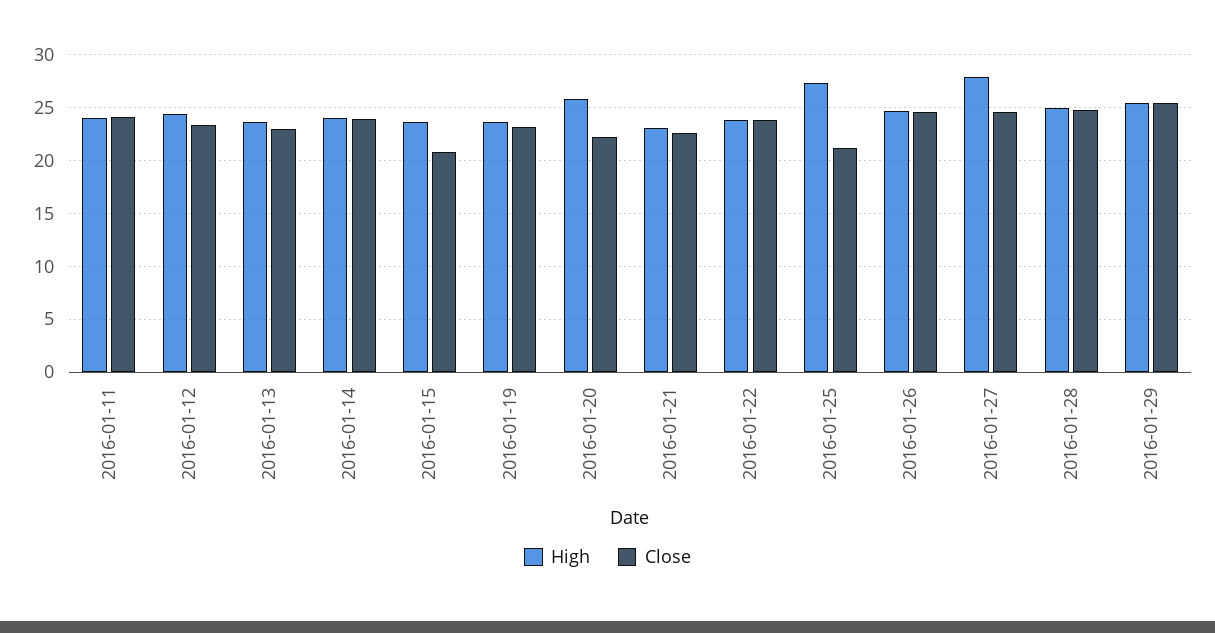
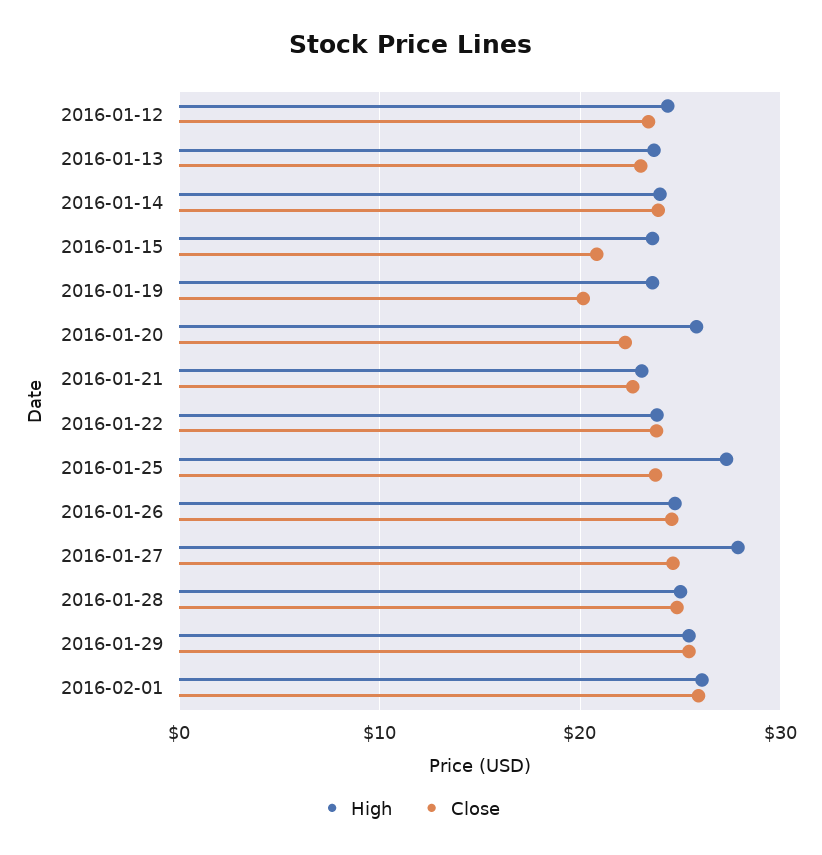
High, 2016-01-11: 24 -> none
Close, 2016-01-11: 24 -> none
Close, 2016-01-19: 23 -> 20
Close, 2016-01-25: 21 -> 24
High, 2016-02-01: none -> 26
Close, 2016-02-01: none -> 26

